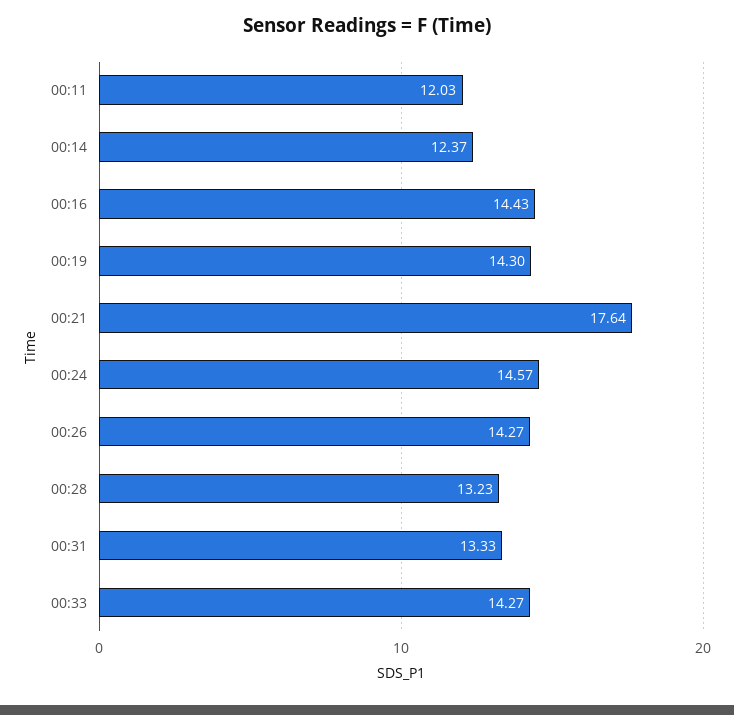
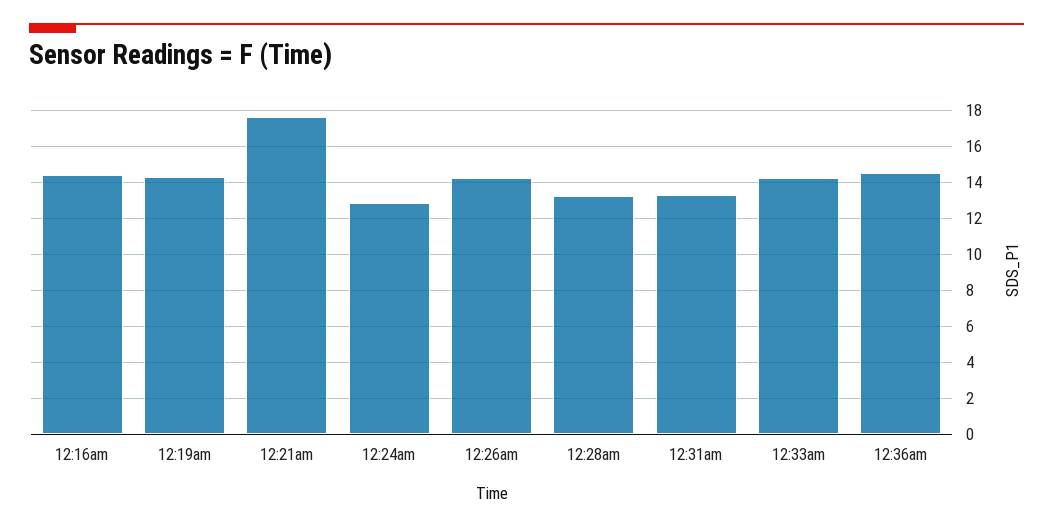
00:11: 12.03 -> none
00:14: 12.37 -> none
00:24: 14.57 -> 13
12:36am: none -> 14.5

